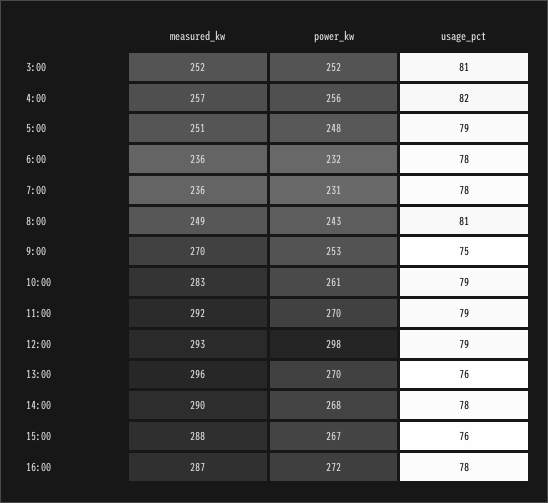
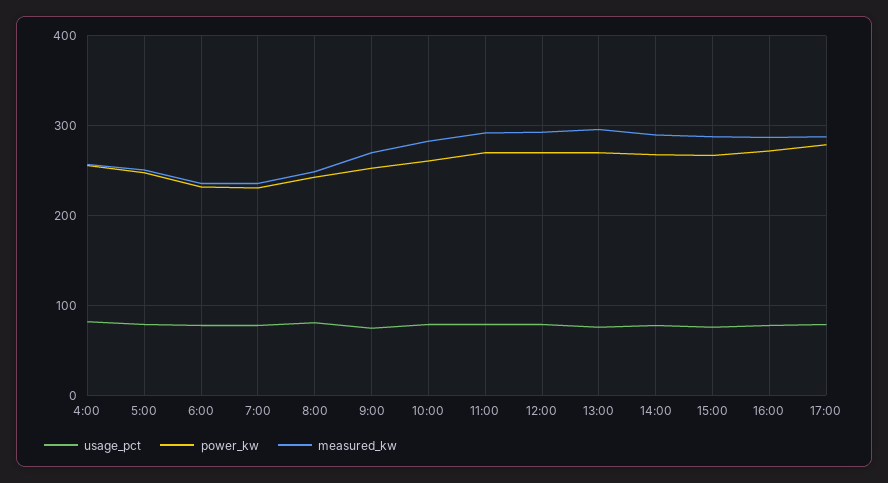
measured_kw, 3:00: 252 -> none
power_kw, 3:00: 252 -> none
usage_pct, 3:00: 81 -> none
power_kw, 12:00: 298 -> 270
usage_pct, 17:00: none -> 80
power_kw, 17:00: none -> 280
measured_kw, 17:00: none -> 290

